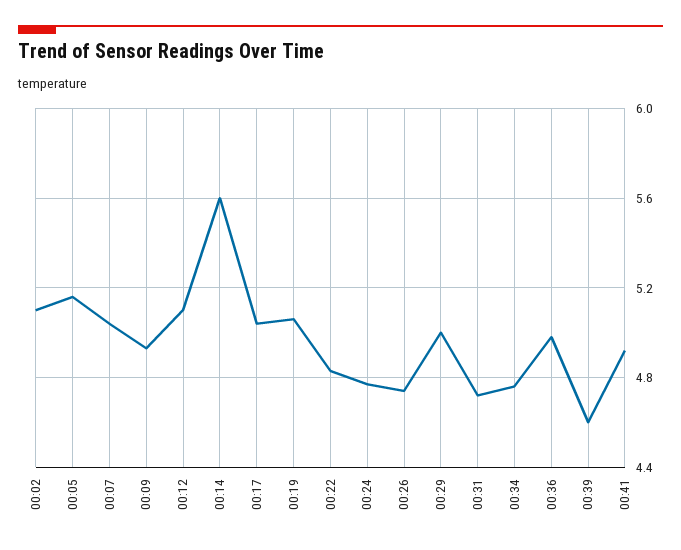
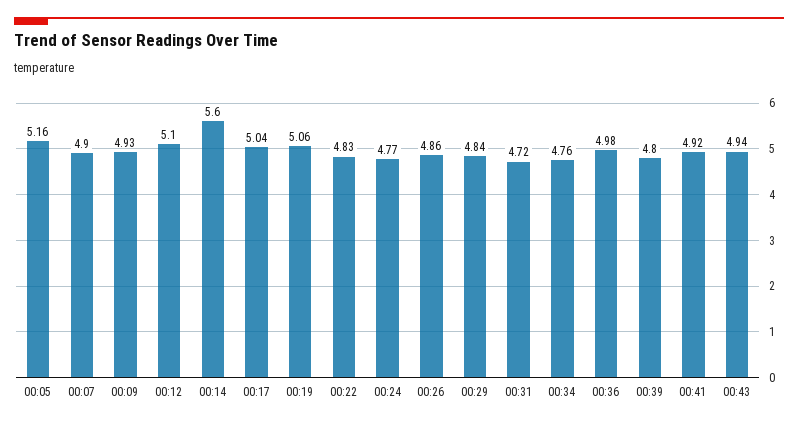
00:02: 5.1 -> none
00:07: 5.05 -> 4.9
00:26: 4.75 -> 4.86
00:29: 5 -> 4.84
00:39: 4.6 -> 4.8
00:43: none -> 4.94

